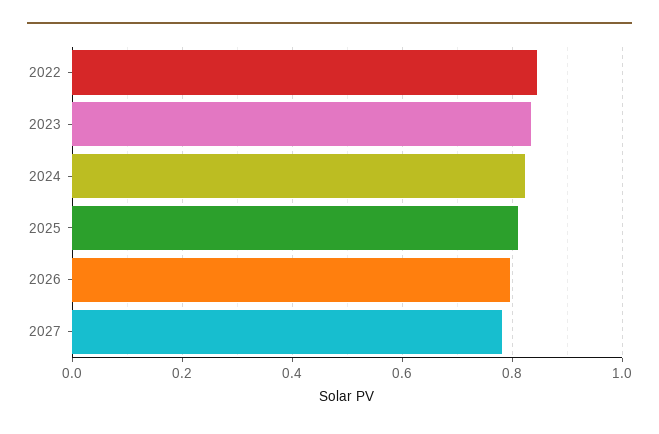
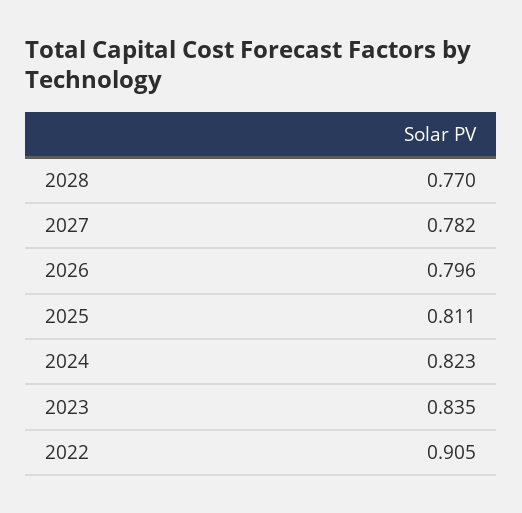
2022: 0.84 -> 0.905
2028: none -> 0.77

